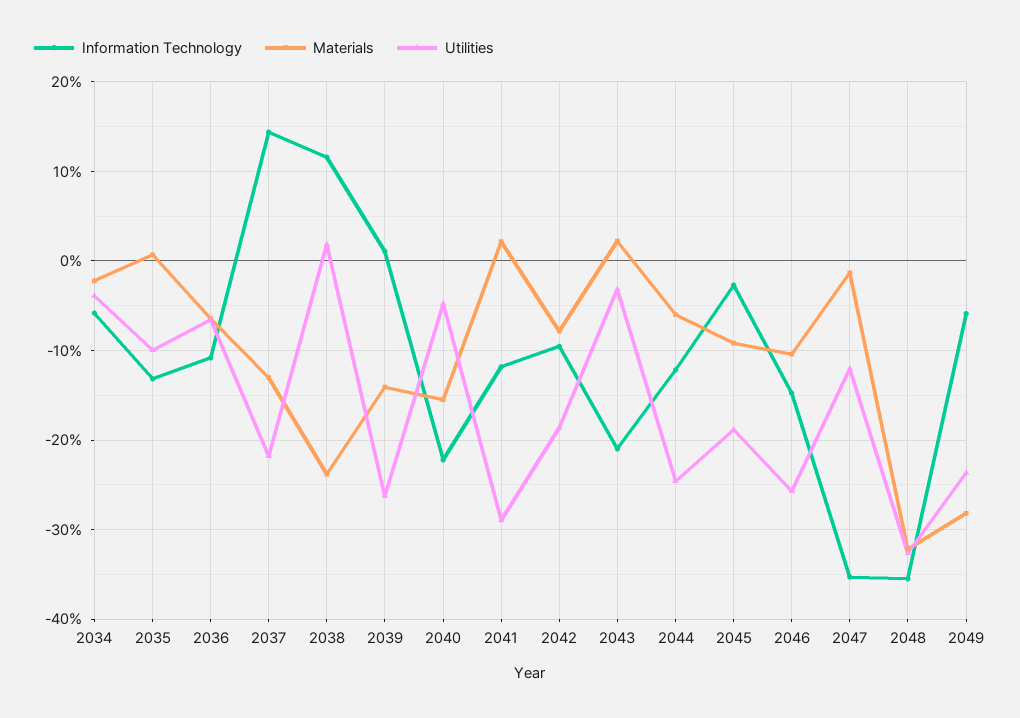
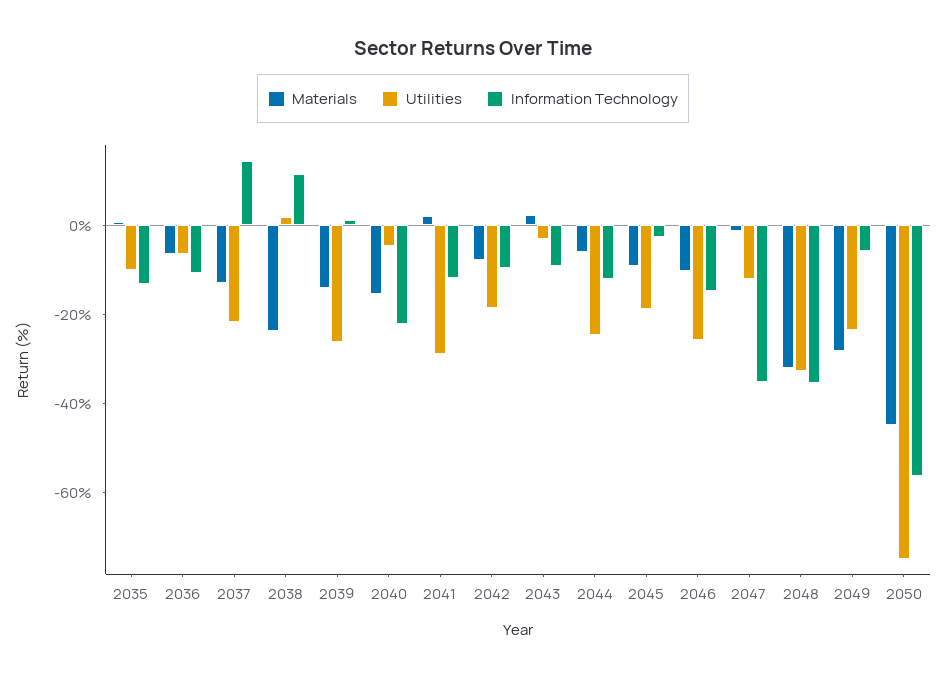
Information Technology, 2034: -6 -> none
Materials, 2034: -2 -> none
Utilities, 2034: -4 -> none
Information Technology, 2043: -21 -> -10
Materials, 2050: none -> -45
Utilities, 2050: none -> -75
Information Technology, 2050: none -> -55

